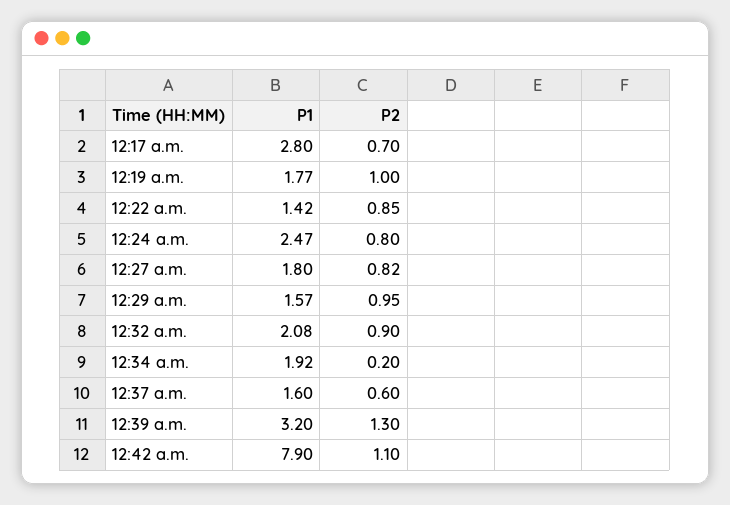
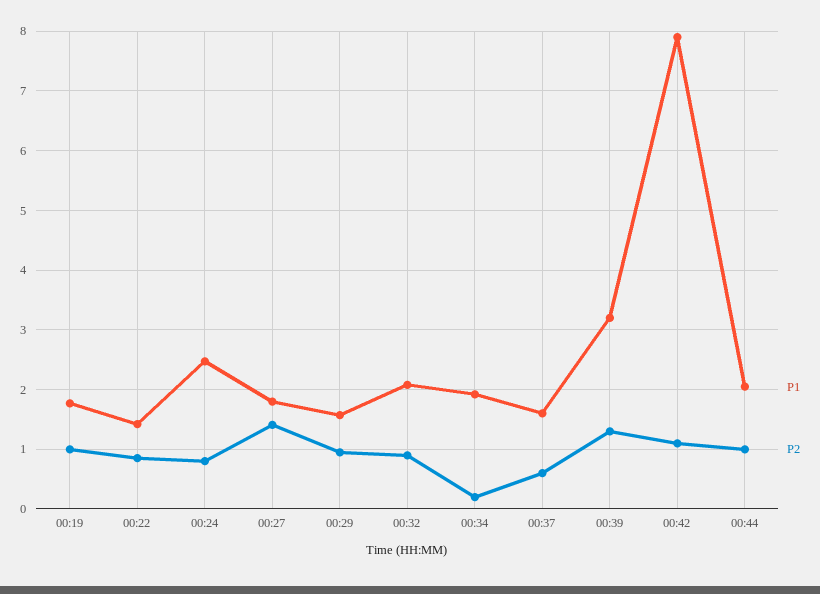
P1, 12:17 a.m.: 2.8 -> none
P2, 12:17 a.m.: 0.7 -> none
P2, 12:27 a.m.: 0.82 -> 1.4
P1, 00:44: none -> 2
P2, 00:44: none -> 1

